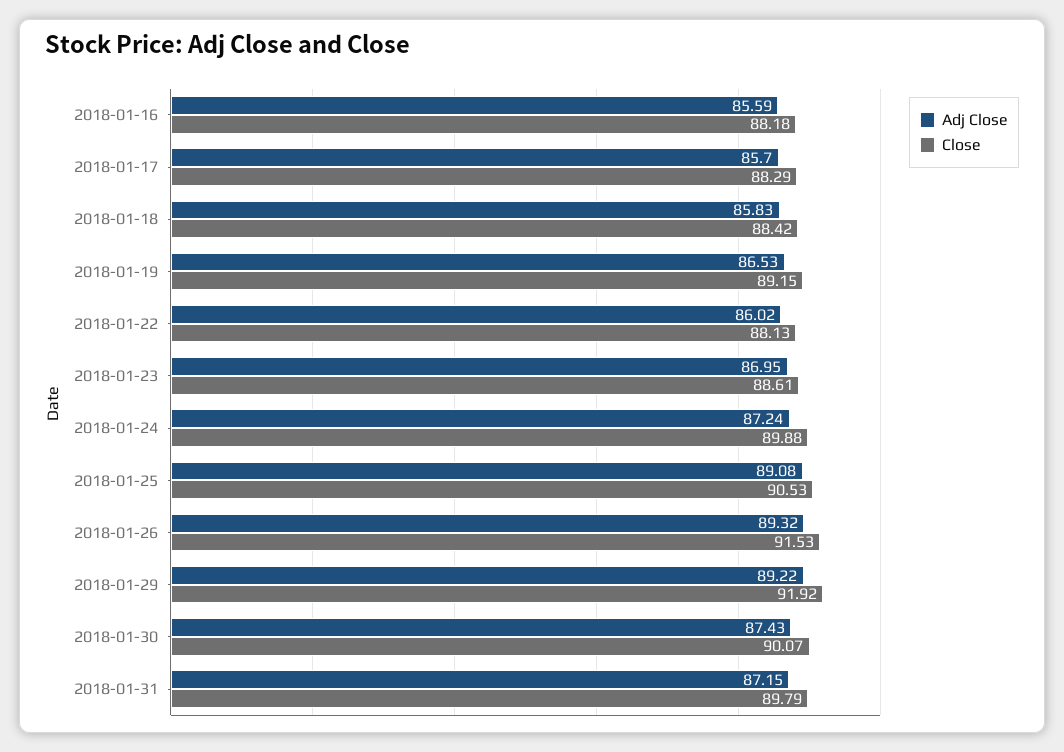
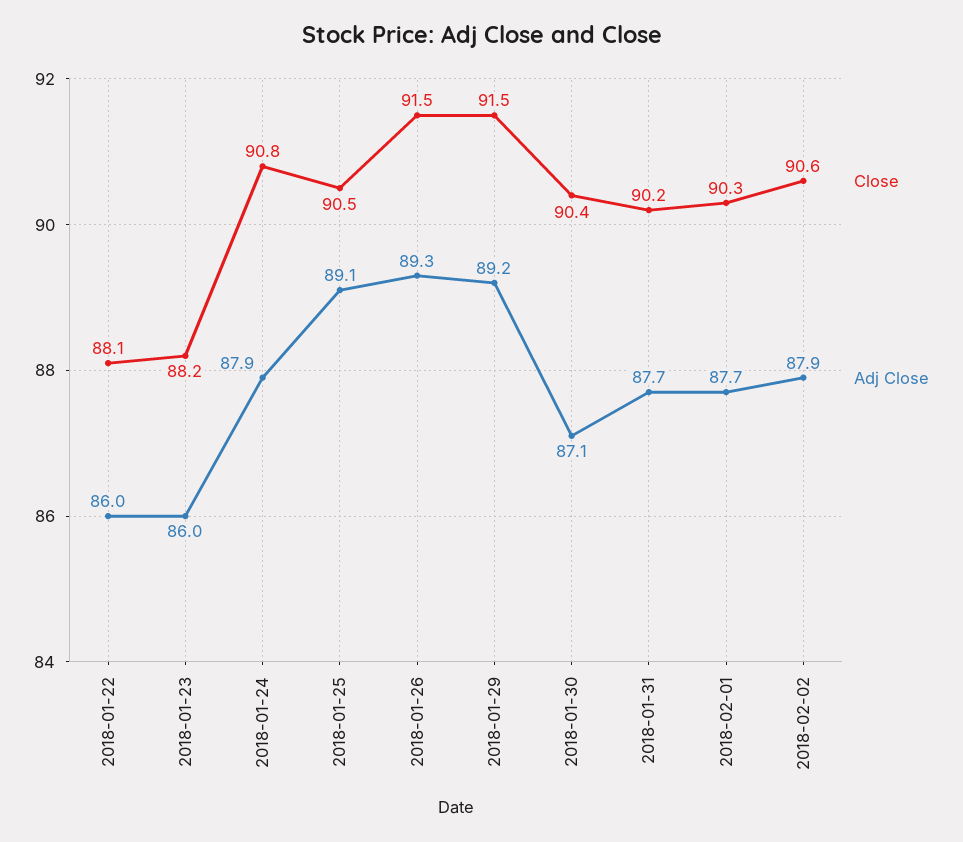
Adj Close, 2018-01-16: 85.59 -> none
Close, 2018-01-16: 88.18 -> none
Adj Close, 2018-01-17: 85.7 -> none
Close, 2018-01-17: 88.29 -> none
Adj Close, 2018-01-18: 85.83 -> none
Close, 2018-01-18: 88.42 -> none
Adj Close, 2018-01-19: 86.53 -> none
Close, 2018-01-19: 89.15 -> none
Adj Close, 2018-01-23: 86.95 -> 86
Close, 2018-01-23: 88.61 -> 88.2
Adj Close, 2018-01-24: 87.24 -> 87.9
Close, 2018-01-24: 89.88 -> 90.8
Close, 2018-01-29: 91.92 -> 91.5
Adj Close, 2018-01-30: 87.43 -> 87.1
Close, 2018-01-30: 90.07 -> 90.4
Adj Close, 2018-01-31: 87.15 -> 87.7
Close, 2018-01-31: 89.79 -> 90.2
Close, 2018-02-01: none -> 90.3
Adj Close, 2018-02-01: none -> 87.7
Close, 2018-02-02: none -> 90.6
Adj Close, 2018-02-02: none -> 87.9

